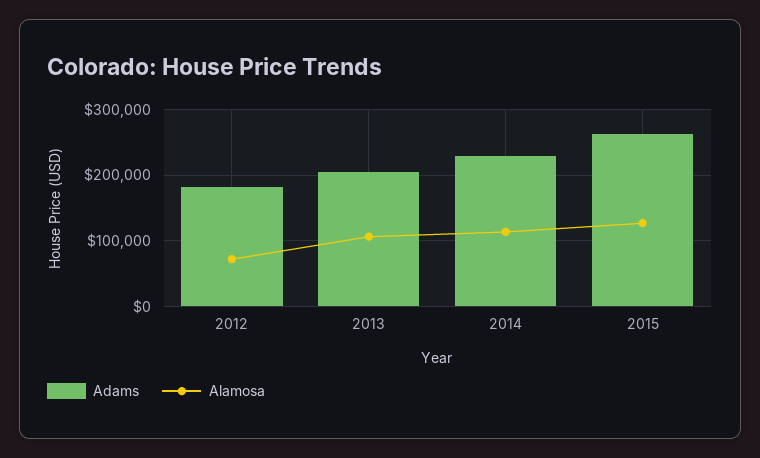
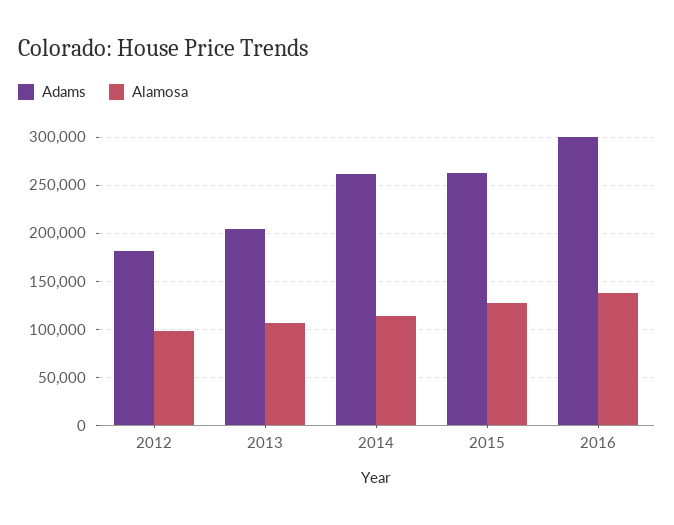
Alamosa, 2012: 70000 -> 100000
Adams, 2014: 230000 -> 260000
Adams, 2016: none -> 300000
Alamosa, 2016: none -> 140000

